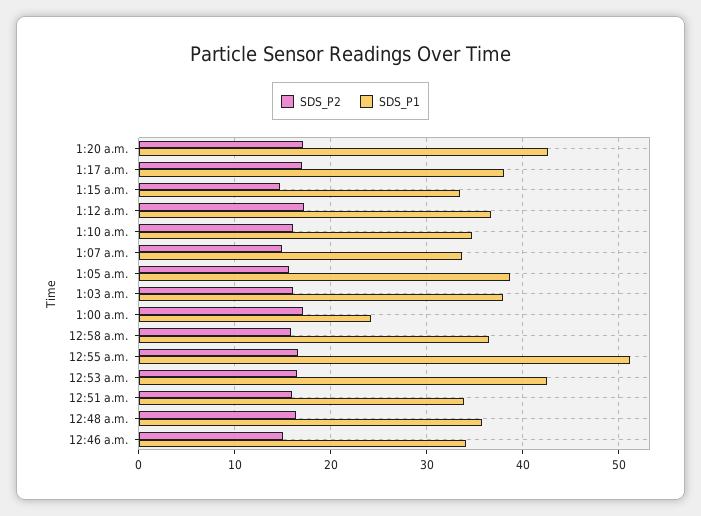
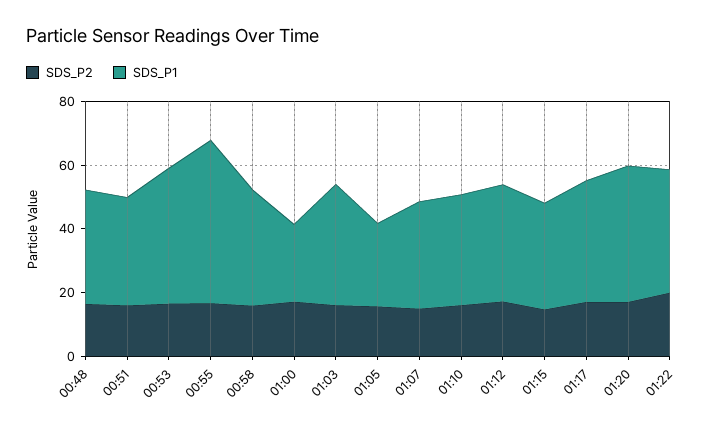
SDS_P1, 1:05 a.m.: 39 -> 25
SDS_P2, 12:46 a.m.: 15 -> none
SDS_P1, 12:46 a.m.: 34 -> none
SDS_P2, 01:22: none -> 20
SDS_P1, 01:22: none -> 40

